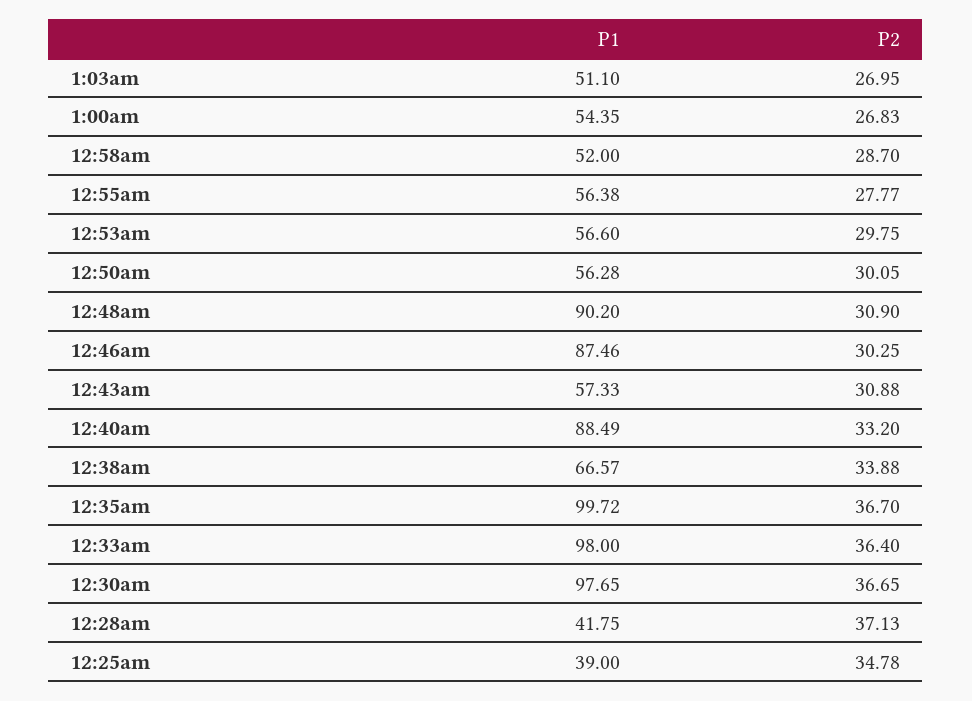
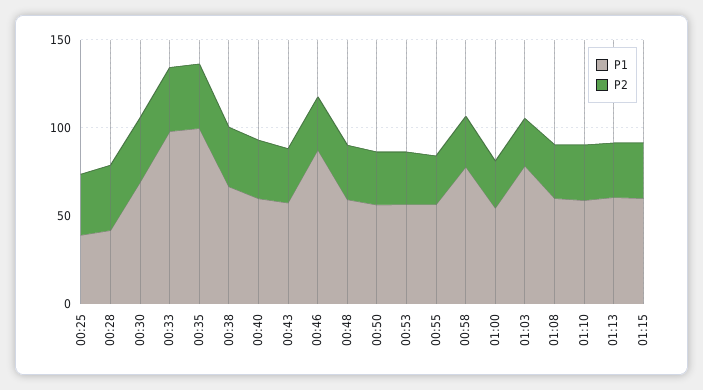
P1, 1:03am: 51.1 -> 80
P1, 12:58am: 52 -> 80
P1, 12:48am: 90.2 -> 60
P1, 12:40am: 88.49 -> 60
P1, 12:30am: 97.65 -> 70
P1, 01:08: none -> 60
P2, 01:08: none -> 30
P1, 01:10: none -> 60
P2, 01:10: none -> 30
P1, 01:13: none -> 60
P2, 01:13: none -> 30
P1, 01:15: none -> 60
P2, 01:15: none -> 30

